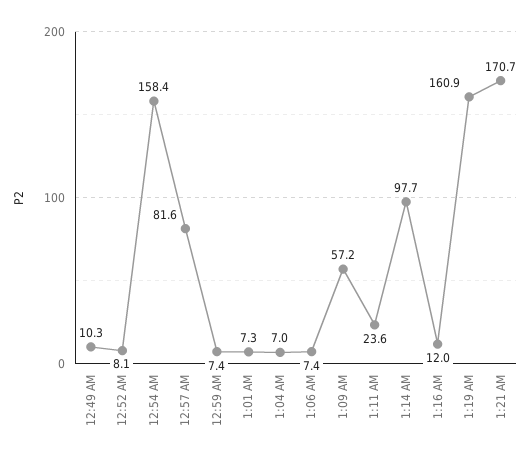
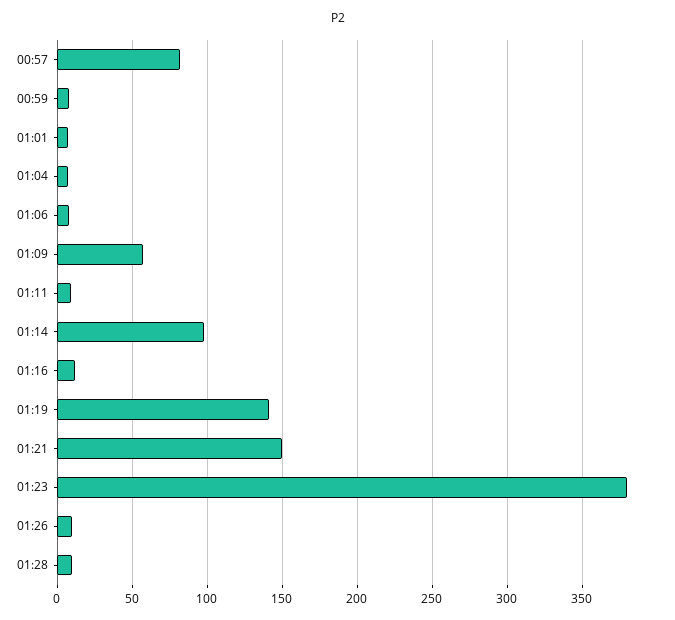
12:49 AM: 10.3 -> none
12:52 AM: 8.1 -> none
12:54 AM: 158.4 -> none
1:11 AM: 23.6 -> 10
1:19 AM: 160.9 -> 140
1:21 AM: 170.7 -> 150
01:23: none -> 380
01:26: none -> 10
01:28: none -> 10

